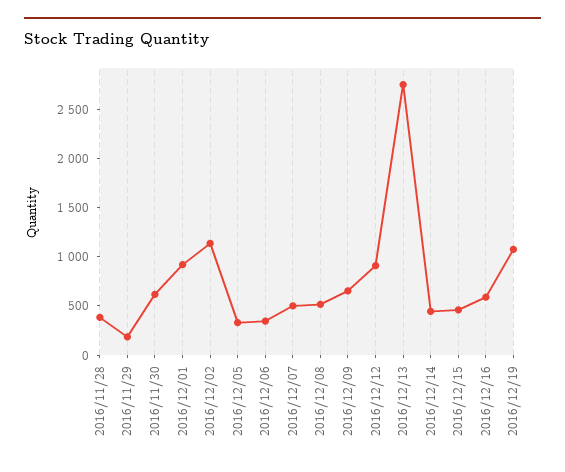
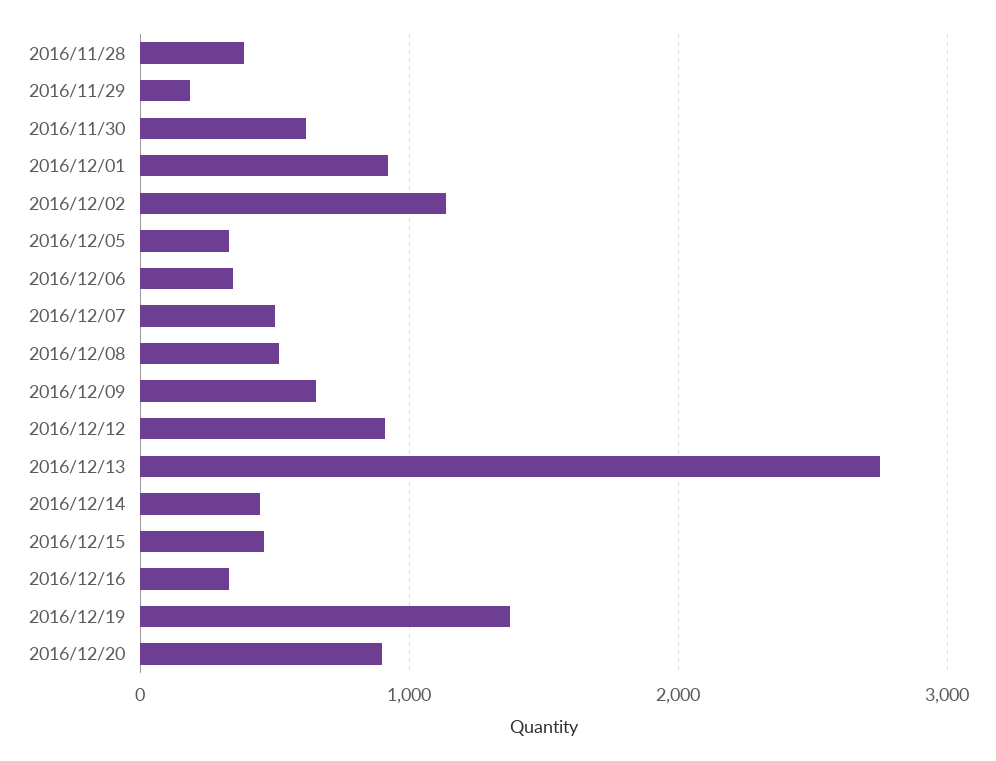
2016/12/16: 600 -> 300
2016/12/19: 1100 -> 1400
2016/12/20: none -> 900

